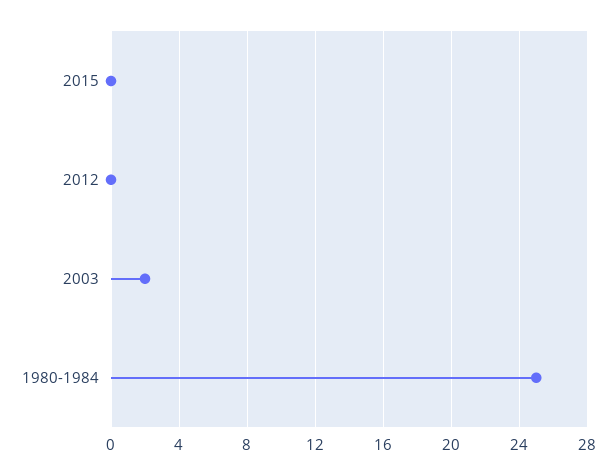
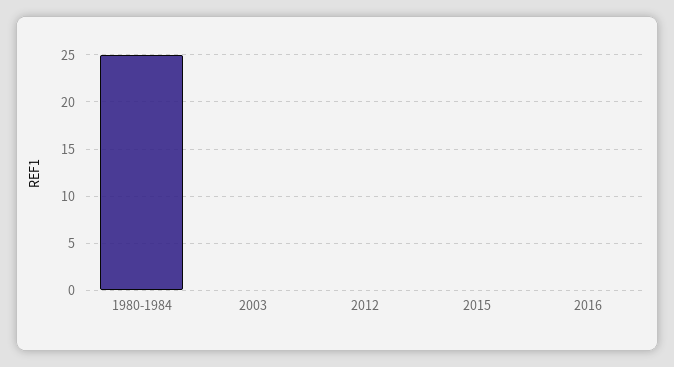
2003: 2 -> 0
2016: none -> 0

